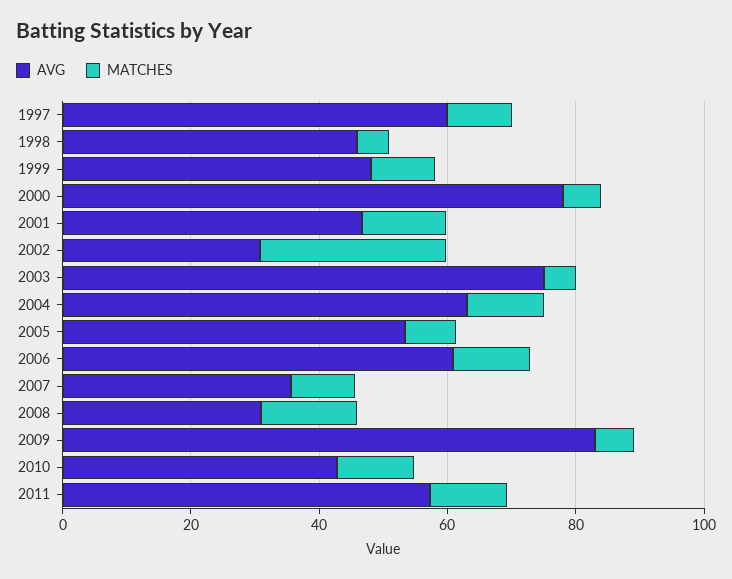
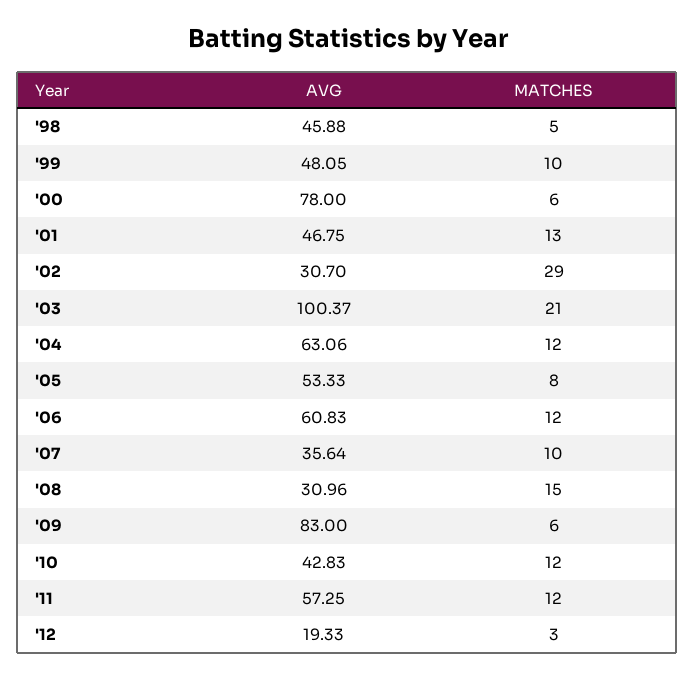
AVG, 1997: 60 -> none
MATCHES, 1997: 10 -> none
AVG, 2003: 75 -> 100.37
MATCHES, 2003: 5 -> 21
AVG, '12: none -> 19.33
MATCHES, '12: none -> 3

